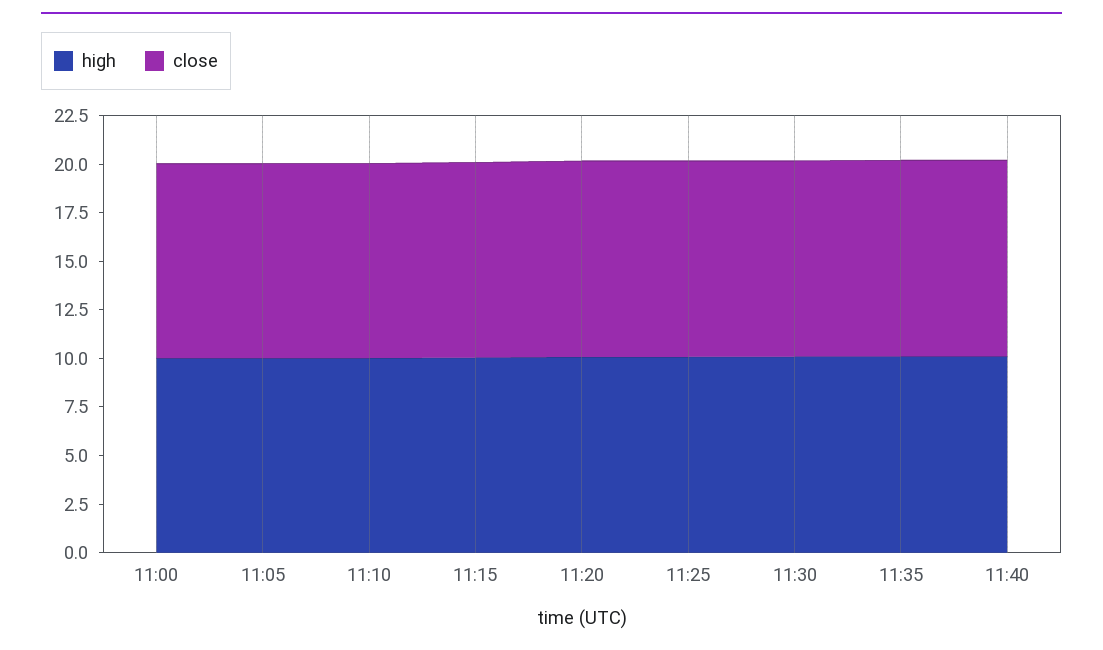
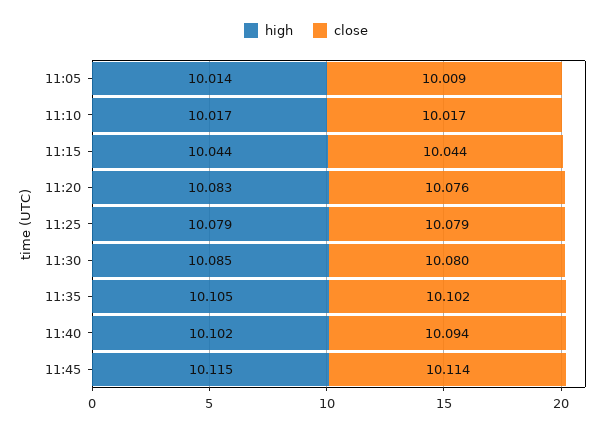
high, 11:00: 10 -> none
close, 11:00: 10 -> none
high, 11:45: none -> 10.115
close, 11:45: none -> 10.114

